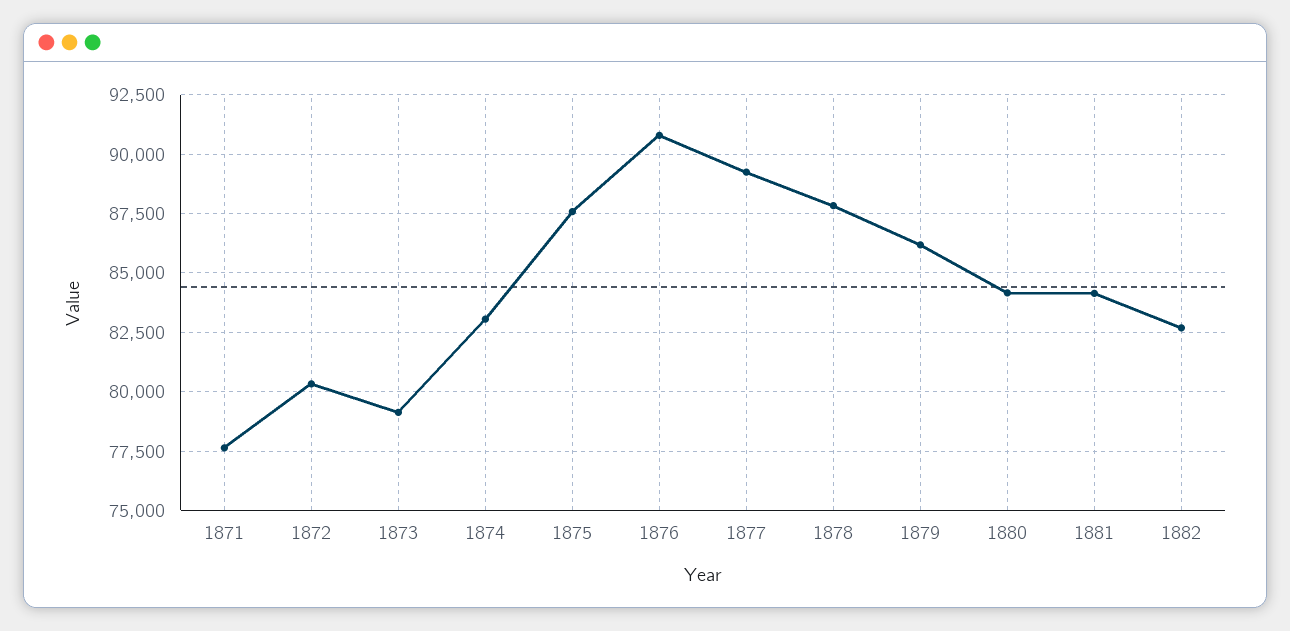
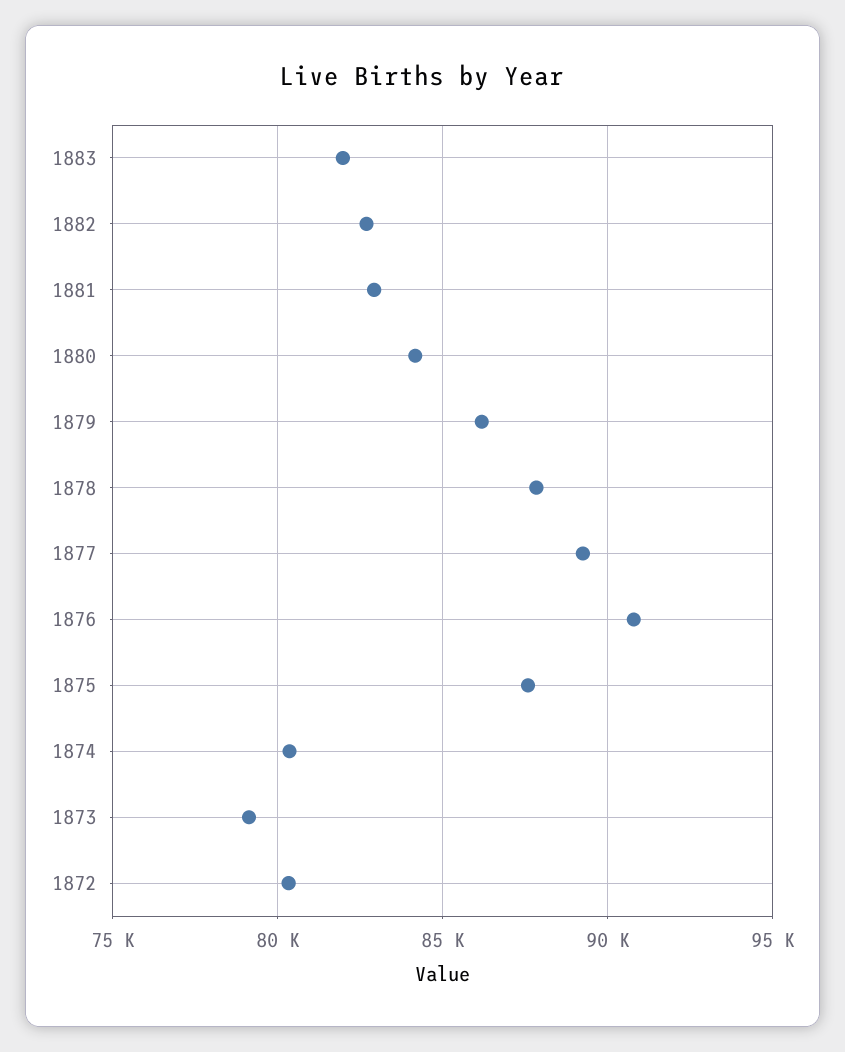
1871: 77500 -> none
1874: 83000 -> 80500
1881: 84000 -> 83000
1883: none -> 82000

